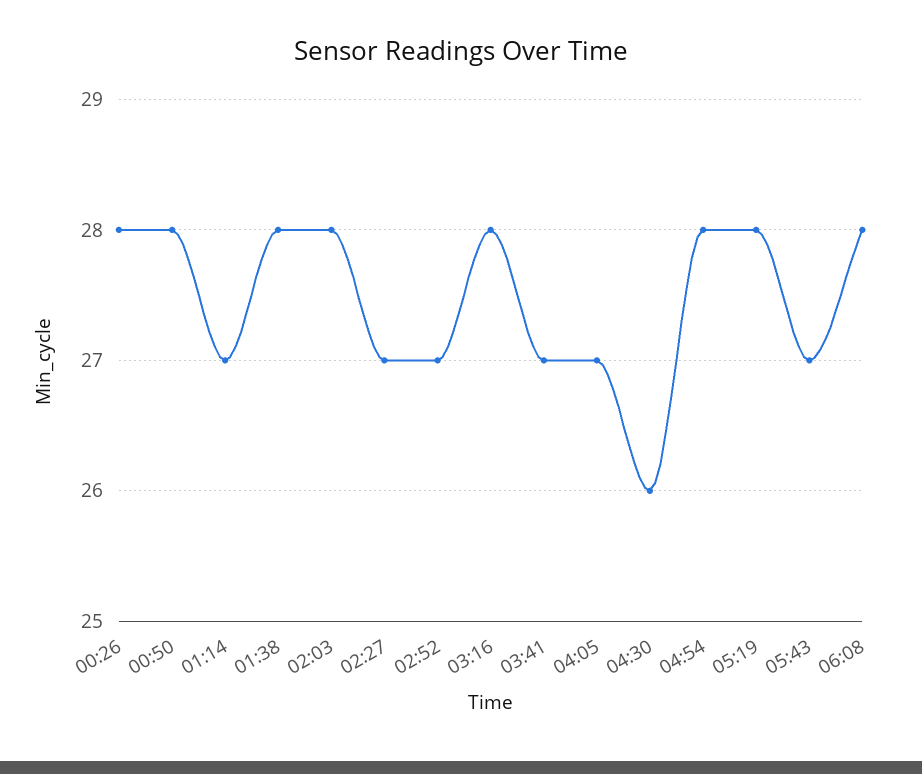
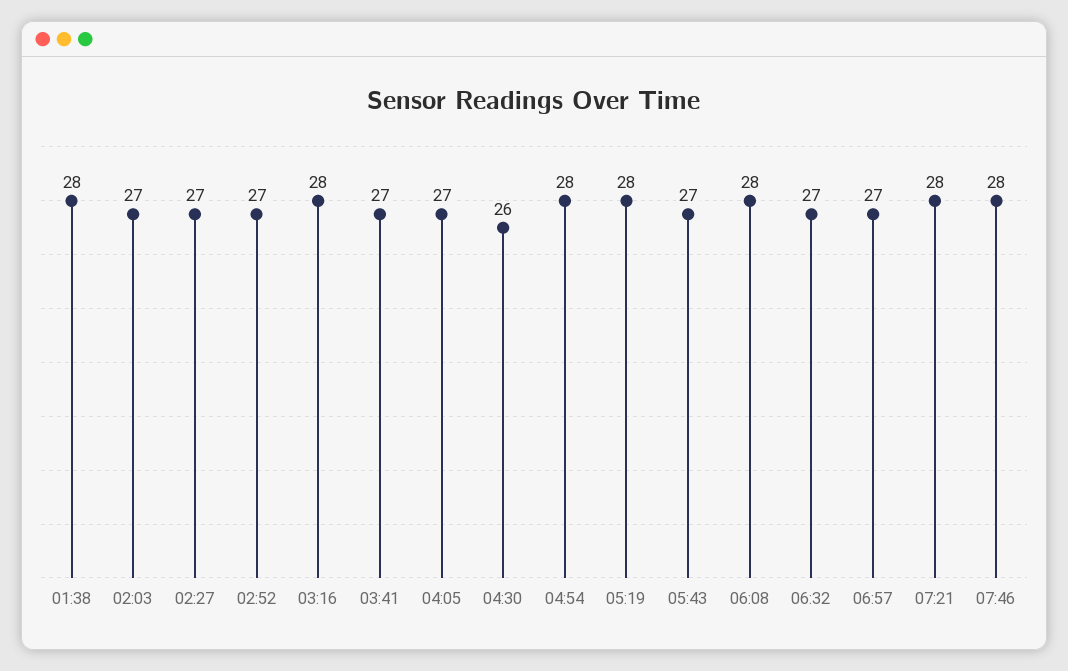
00:26: 28 -> none
00:50: 28 -> none
01:14: 27 -> none
02:03: 28 -> 27
06:32: none -> 27
06:57: none -> 27
07:21: none -> 28
07:46: none -> 28

